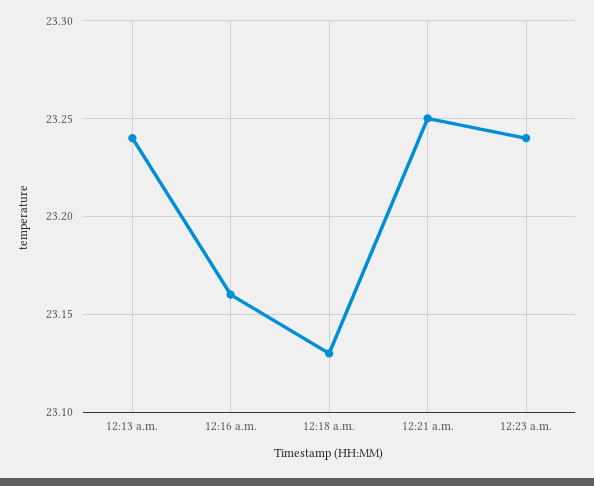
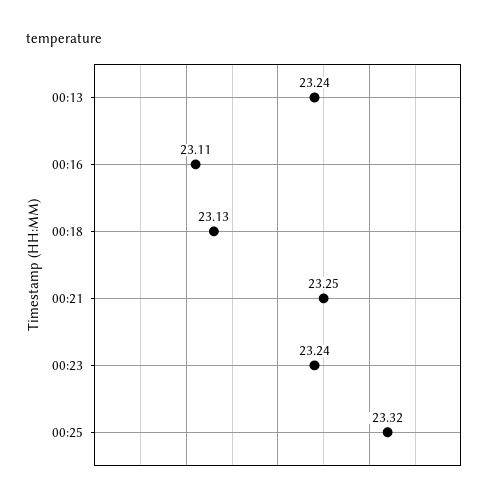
12:16 a.m.: 23.16 -> 23.11
00:25: none -> 23.32

